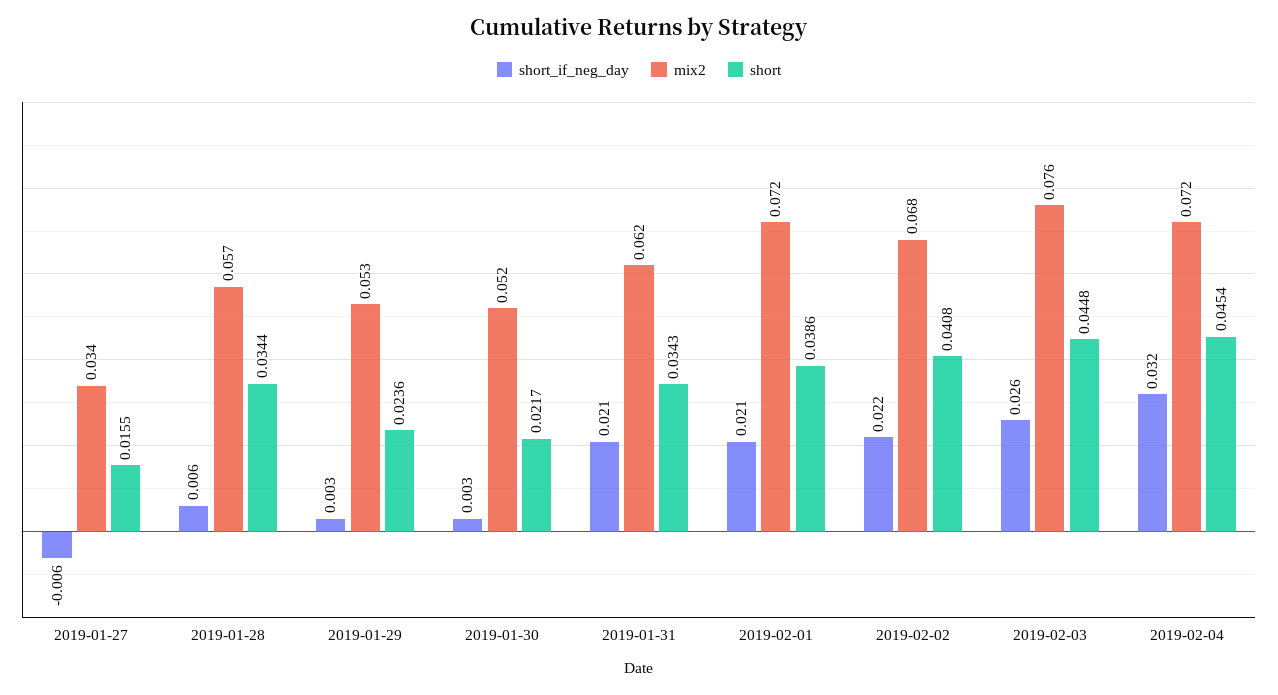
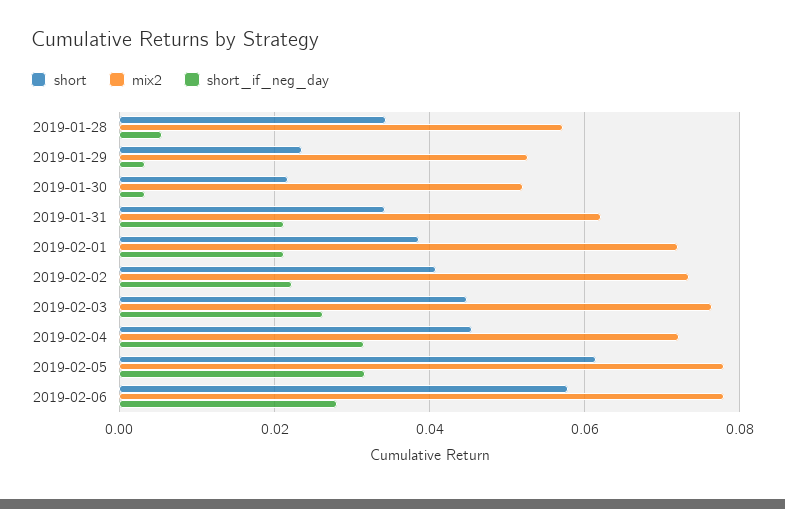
short_if_neg_day, 2019-01-27: -0.006 -> none
mix2, 2019-01-27: 0.034 -> none
short, 2019-01-27: 0.0155 -> none
mix2, 2019-02-02: 0.068 -> 0.074
short, 2019-02-05: none -> 0.062
mix2, 2019-02-05: none -> 0.078
short_if_neg_day, 2019-02-05: none -> 0.032
short, 2019-02-06: none -> 0.058
mix2, 2019-02-06: none -> 0.078
short_if_neg_day, 2019-02-06: none -> 0.028

